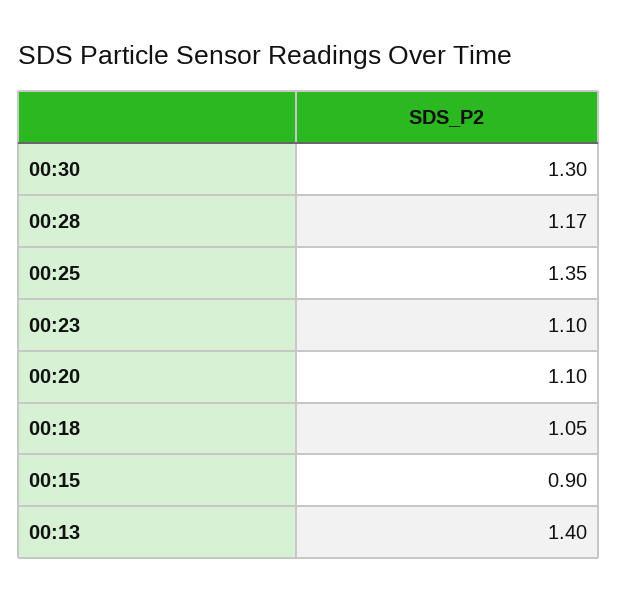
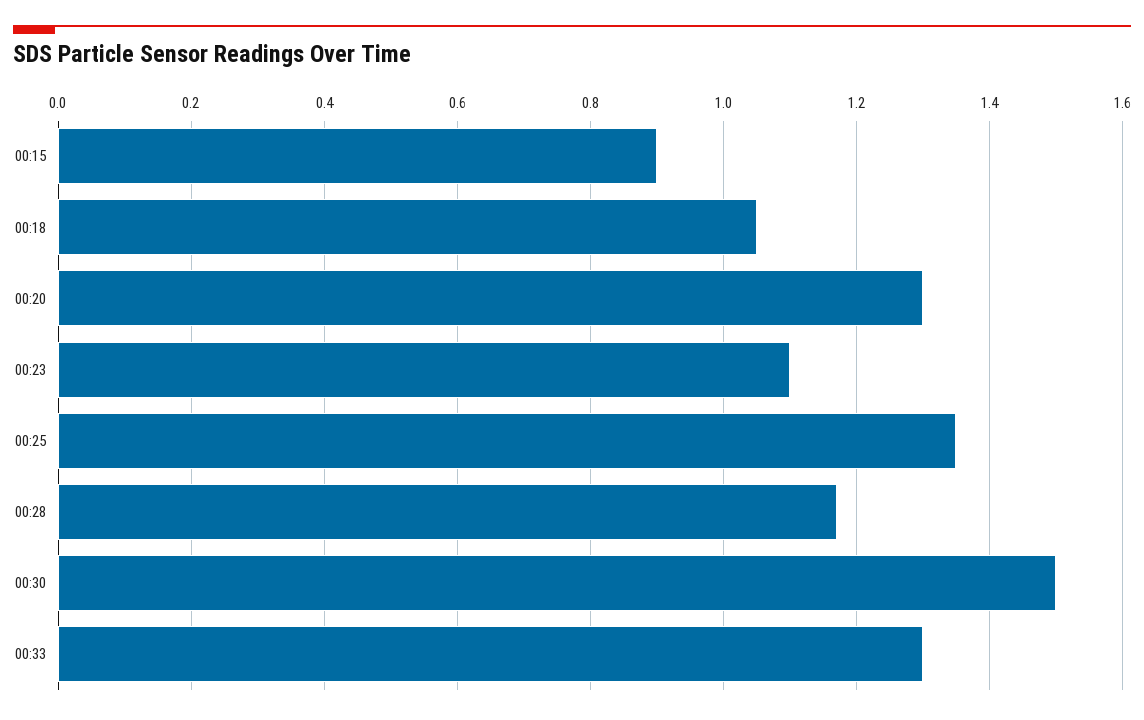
00:30: 1.3 -> 1.5
00:20: 1.1 -> 1.3
00:13: 1.4 -> none
00:33: none -> 1.3

